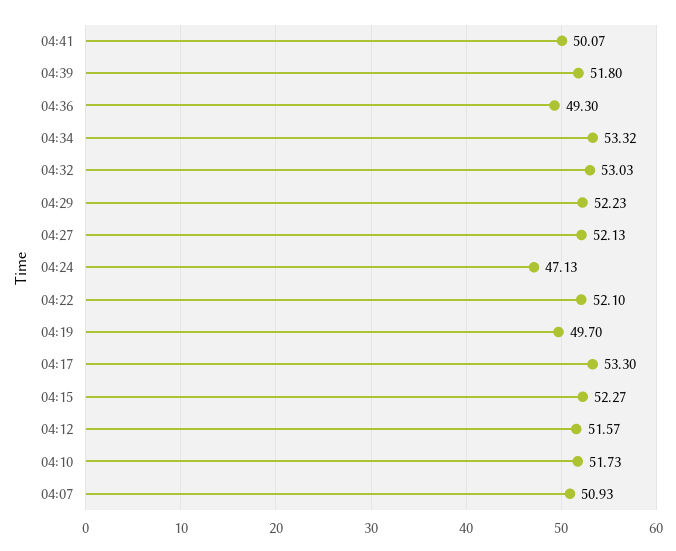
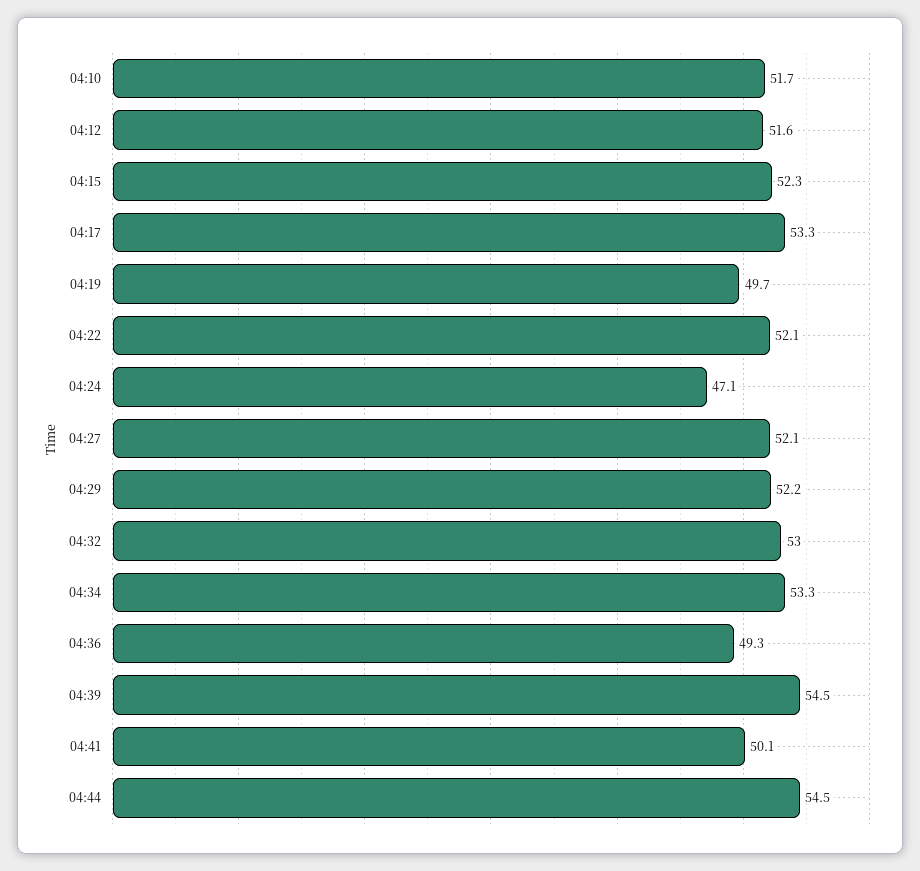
04:39: 51.8 -> 54.5
04:07: 50.93 -> none
04:44: none -> 54.5

